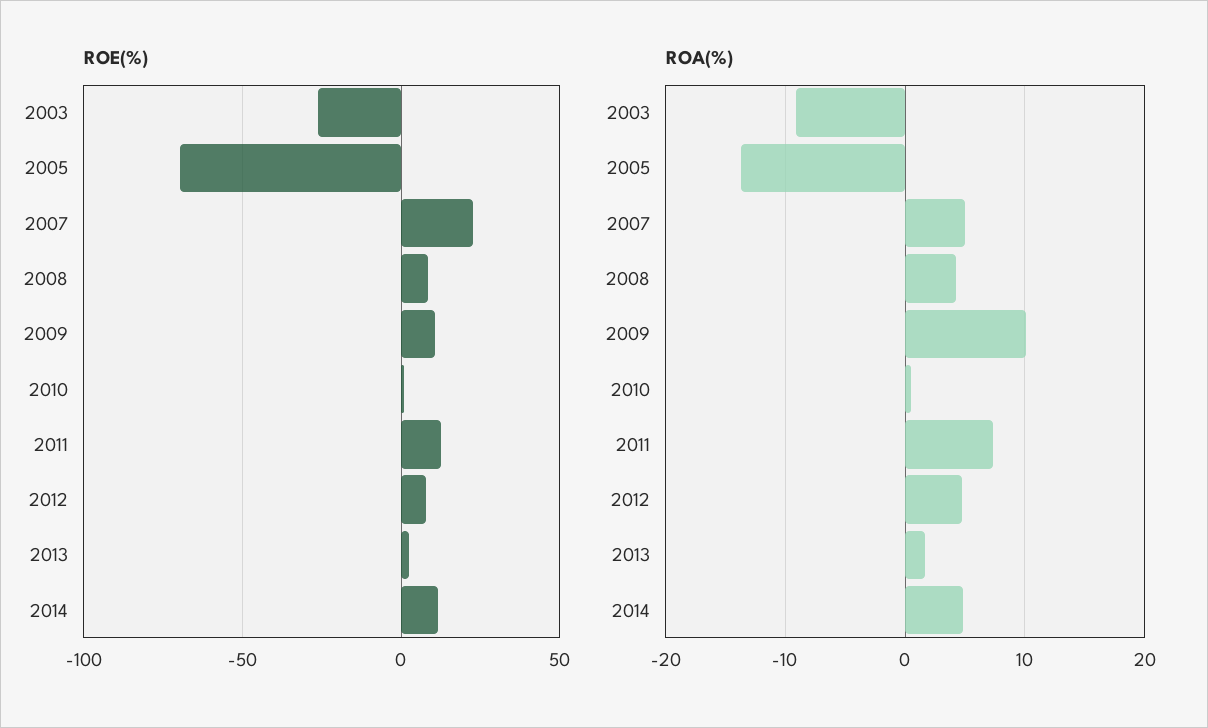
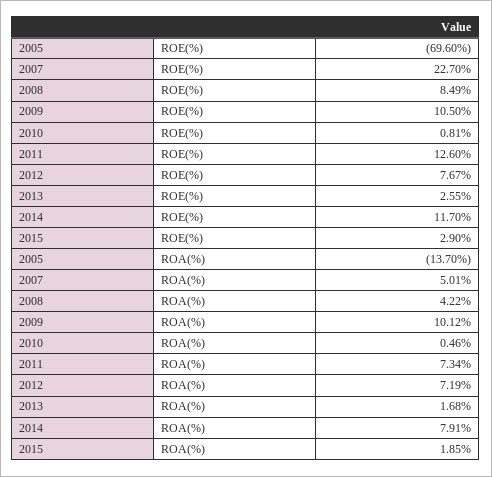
ROE(%), 2003: -25 -> none
ROA(%), 2003: -9 -> none
ROA(%), 2012: 5 -> 7.19
ROA(%), 2014: 5 -> 7.91
ROE(%), 2015: none -> 2.9
ROA(%), 2015: none -> 1.85

